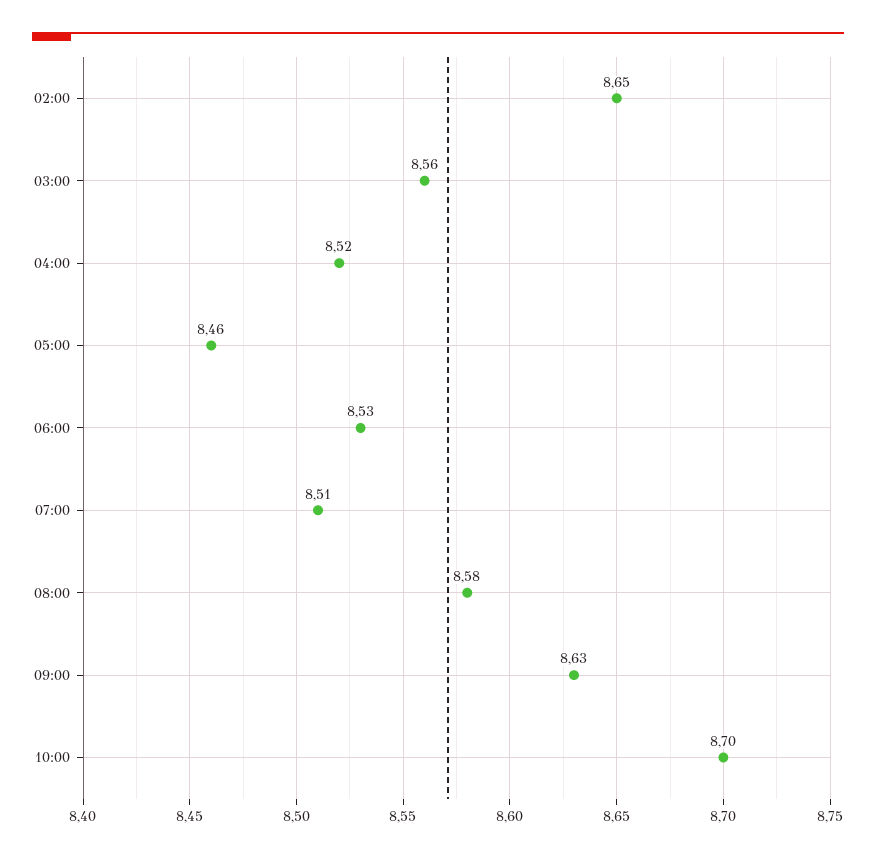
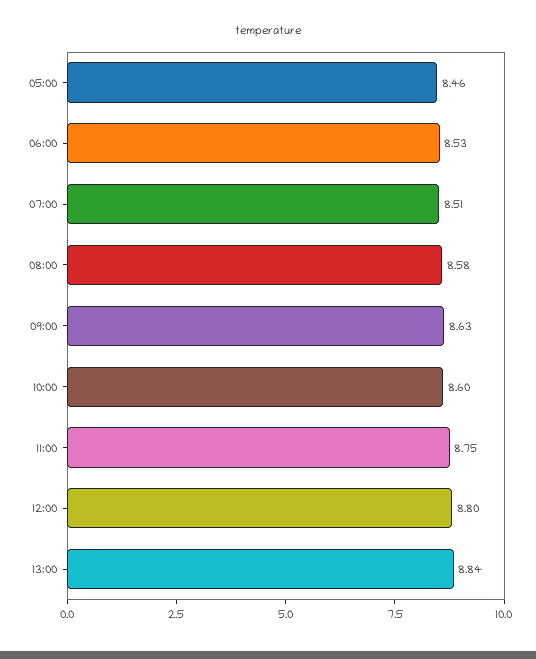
02:00: 8.65 -> none
03:00: 8.56 -> none
04:00: 8.52 -> none
10:00: 8.7 -> 8.6
11:00: none -> 8.75
12:00: none -> 8.8
13:00: none -> 8.84

